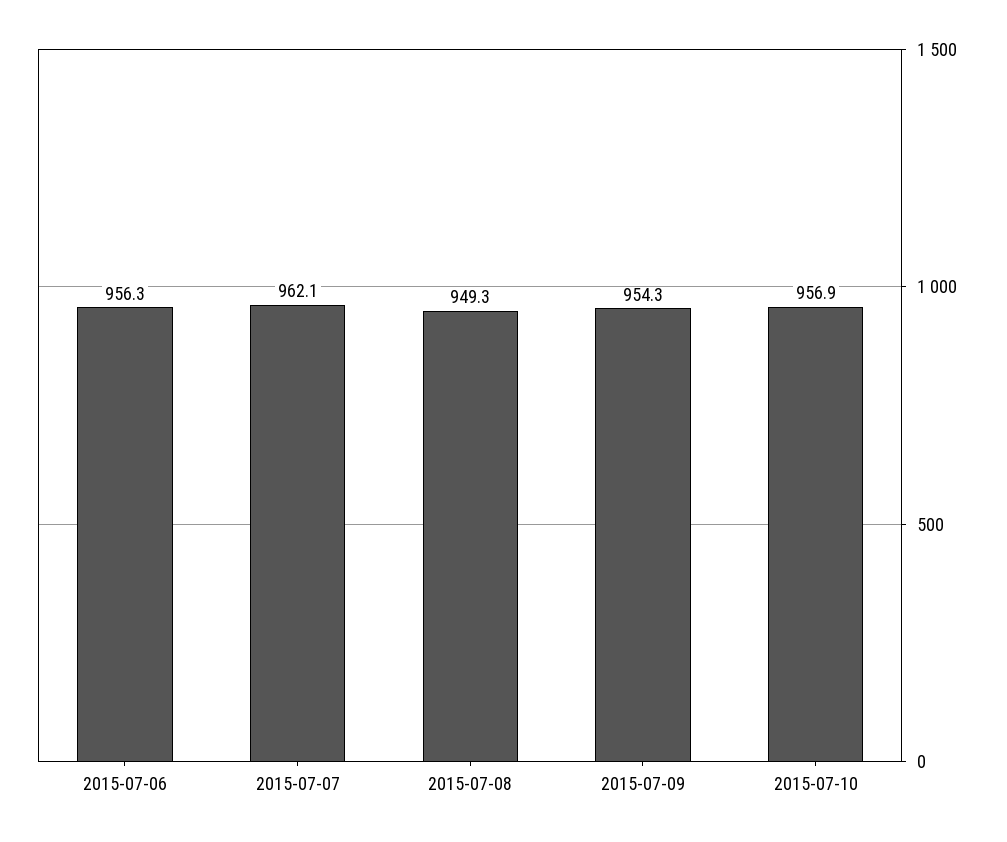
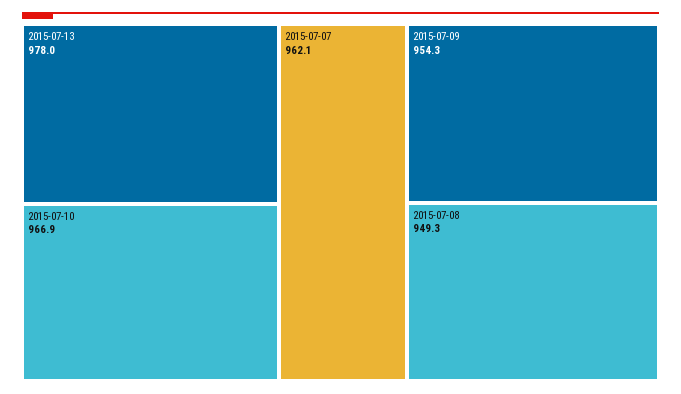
2015-07-06: 956.3 -> none
2015-07-10: 956.9 -> 966.9
2015-07-13: none -> 978

